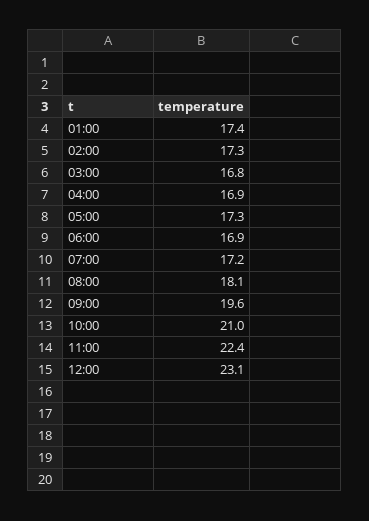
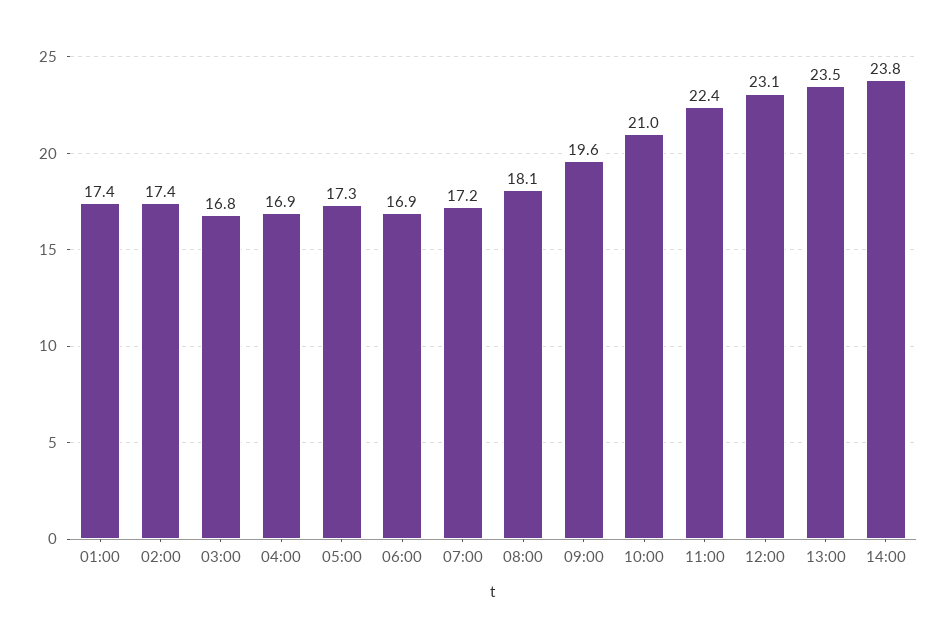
02:00: 17.3 -> 17.4
13:00: none -> 23.5
14:00: none -> 23.8

